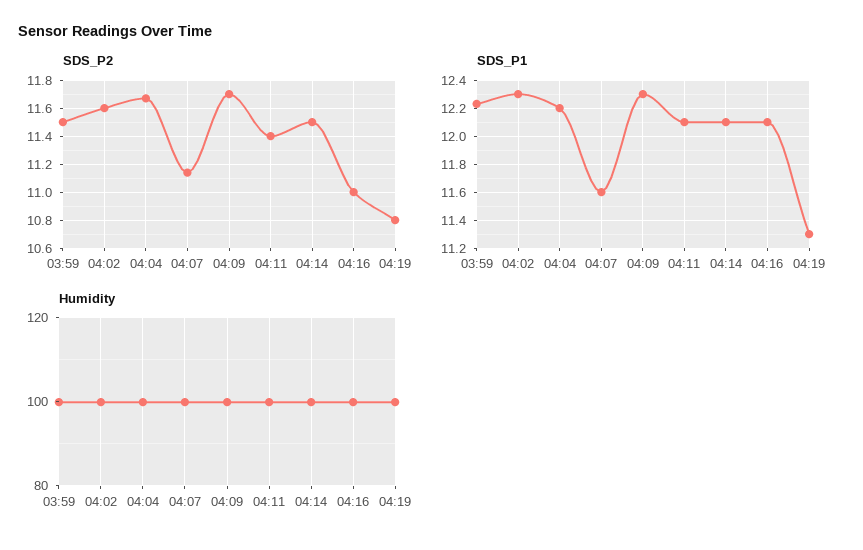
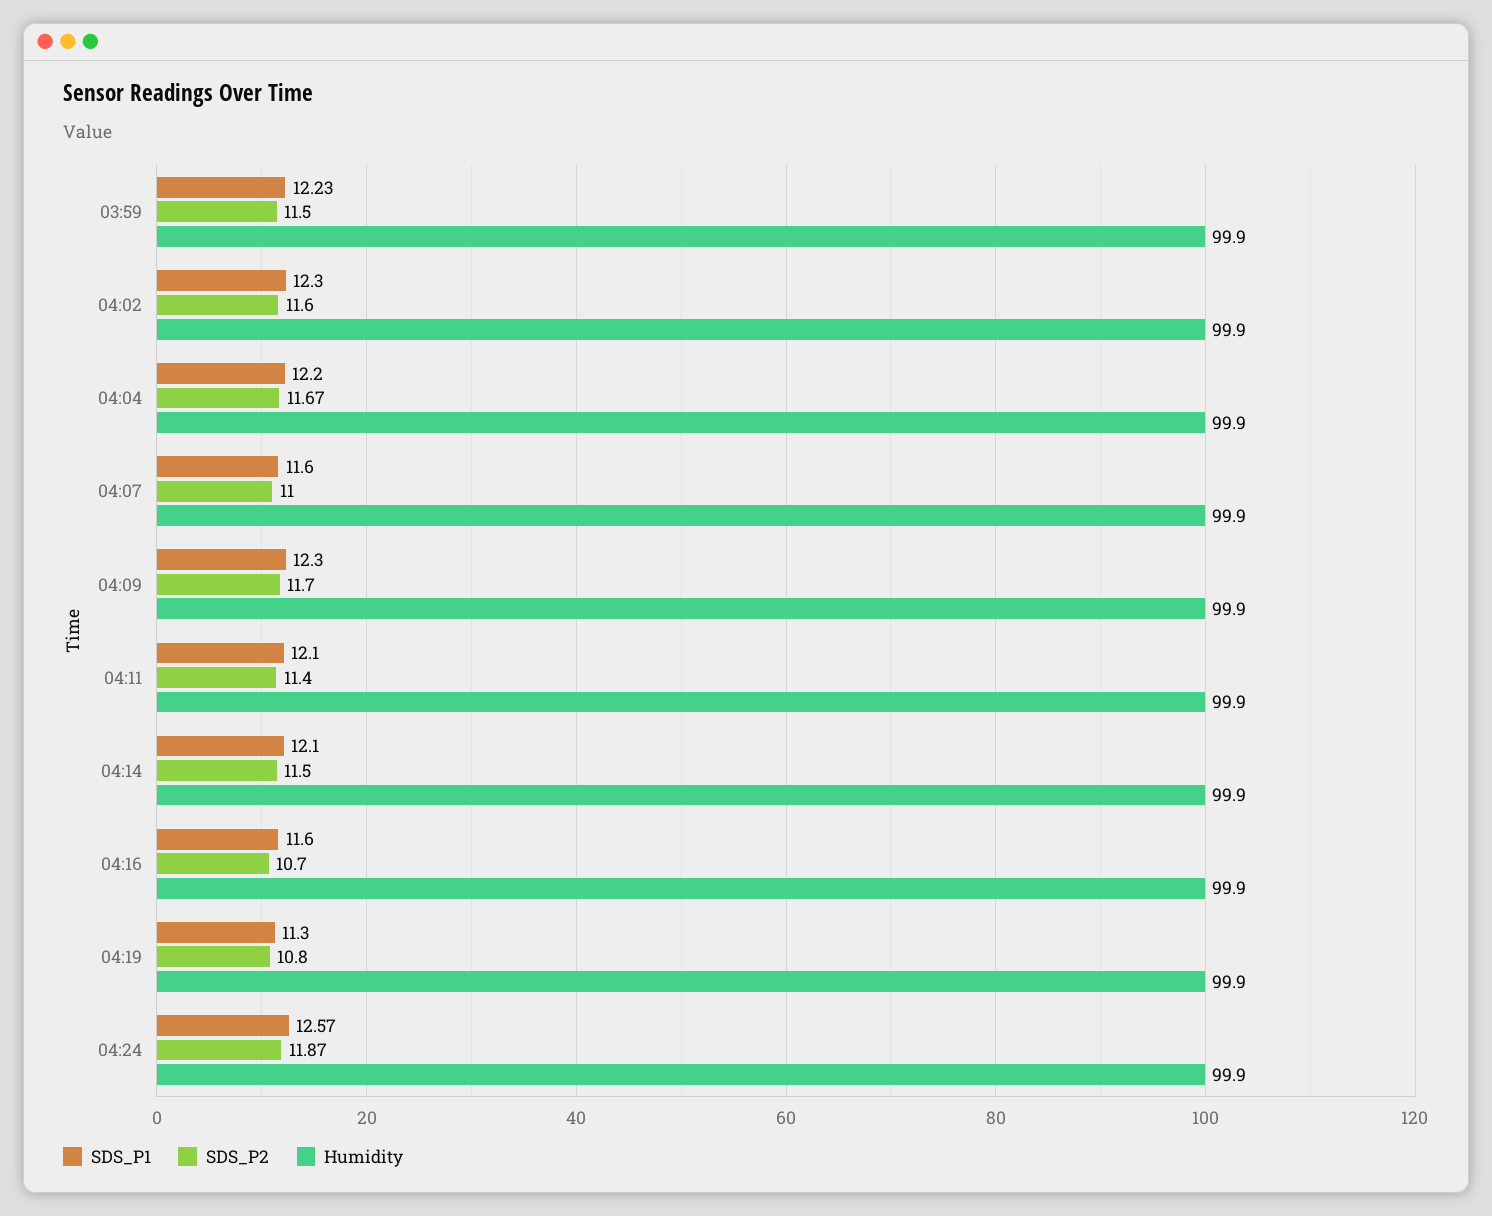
SDS_P2, 04:07: 11.15 -> 11
SDS_P2, 04:16: 11 -> 10.7
SDS_P1, 04:16: 12.1 -> 11.6
SDS_P1, 04:24: none -> 12.57
SDS_P2, 04:24: none -> 11.87
Humidity, 04:24: none -> 99.9

